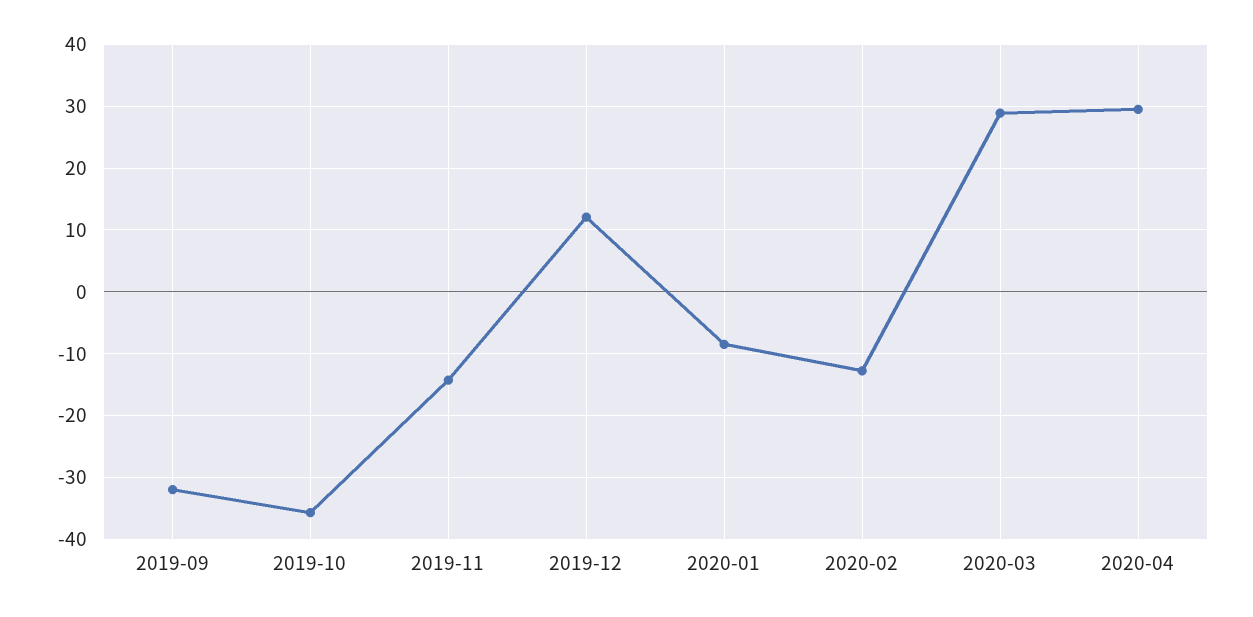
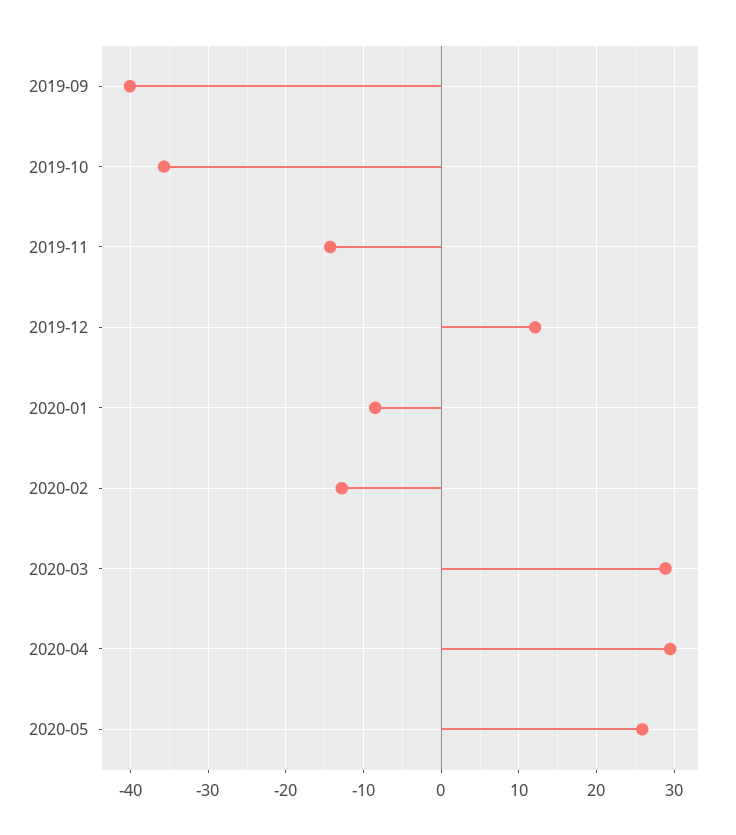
2019-09: -32 -> -40
2020-05: none -> 26

